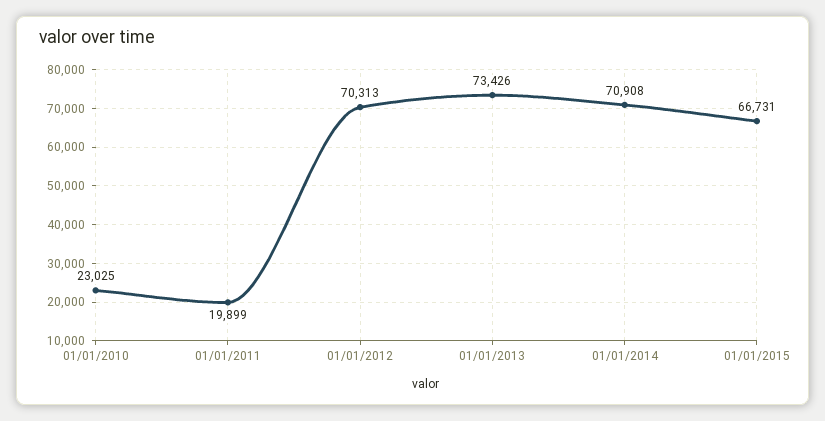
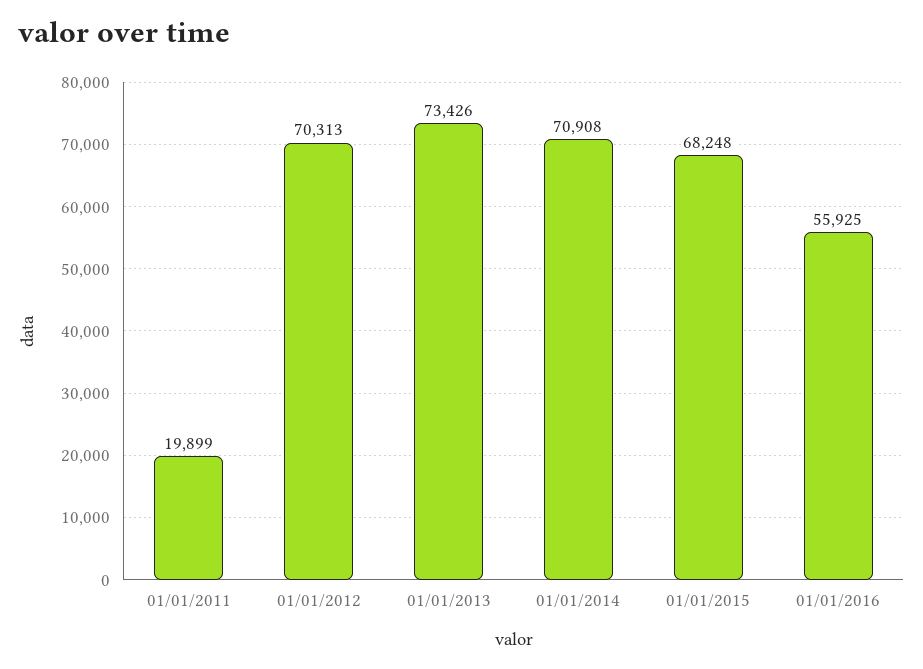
01/01/2010: 23025 -> none
01/01/2015: 66731 -> 68248
01/01/2016: none -> 55925

